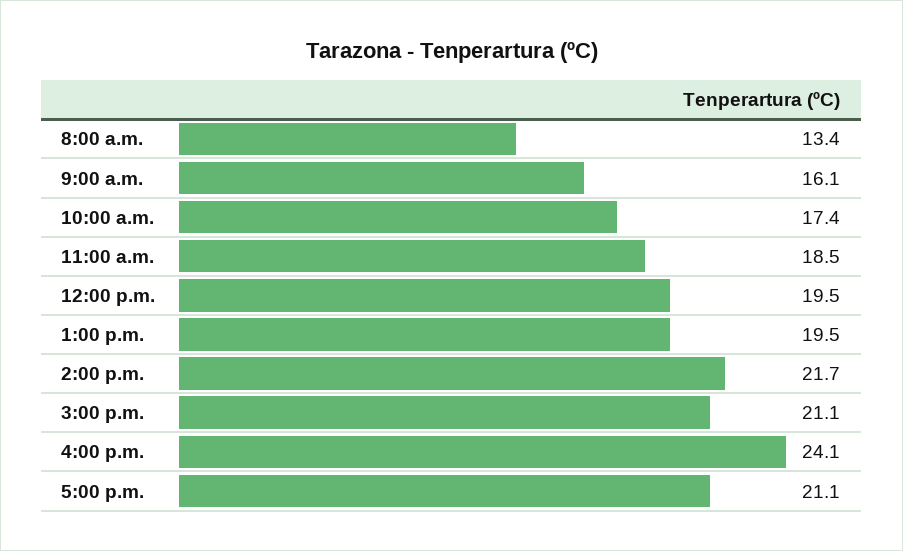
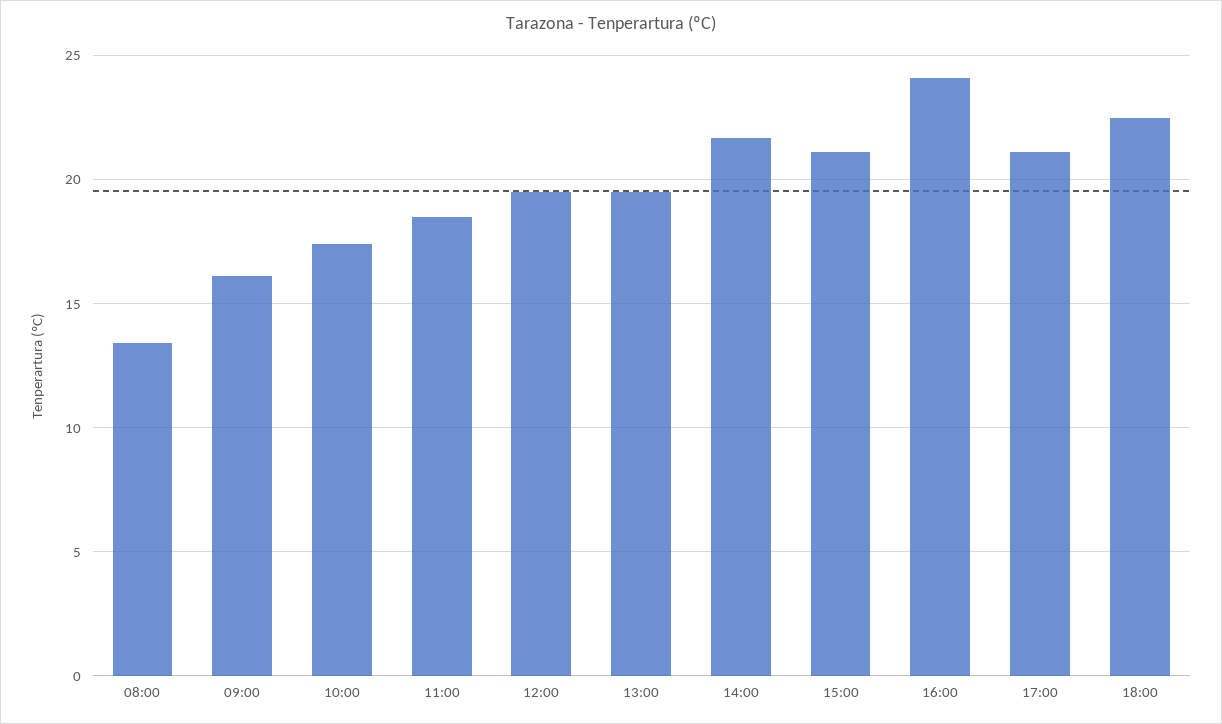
18:00: none -> 22.5

